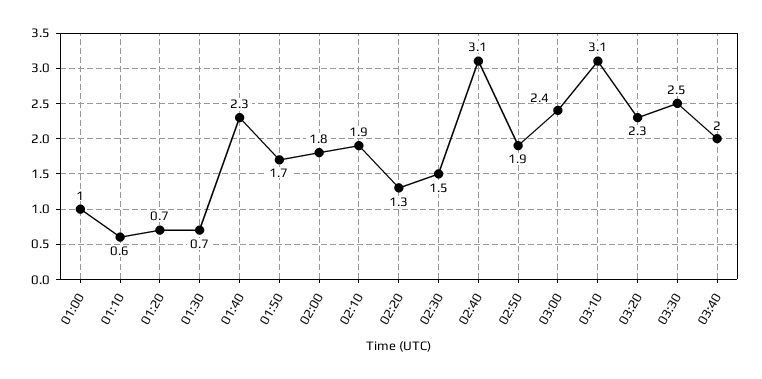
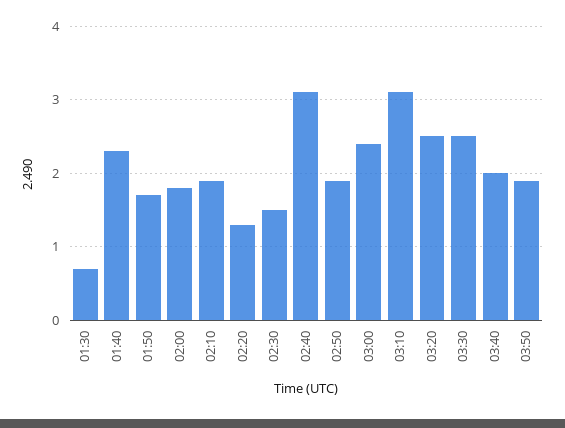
01:00: 1 -> none
01:10: 0.6 -> none
01:20: 0.7 -> none
03:20: 2.3 -> 2.5
03:50: none -> 1.9

